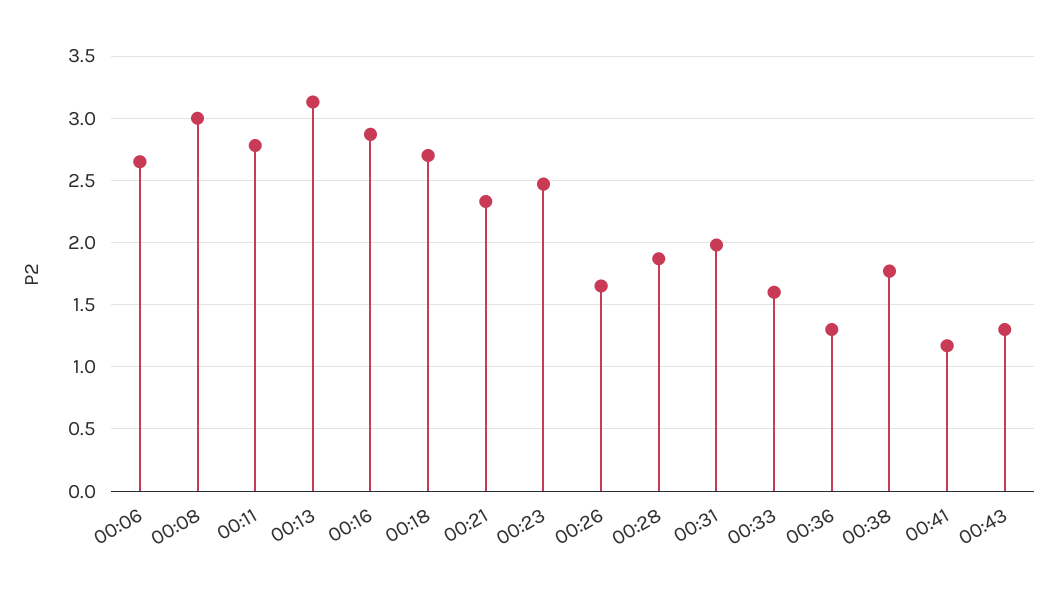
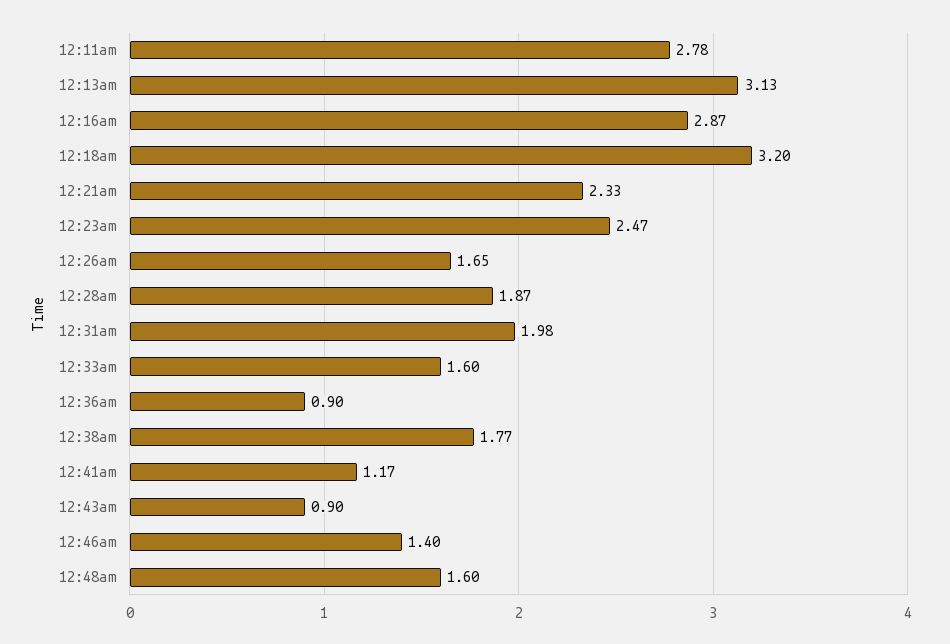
00:06: 2.65 -> none
00:08: 3 -> none
00:18: 2.7 -> 3.2
00:36: 1.3 -> 0.9
00:43: 1.3 -> 0.9
12:46am: none -> 1.4
12:48am: none -> 1.6

